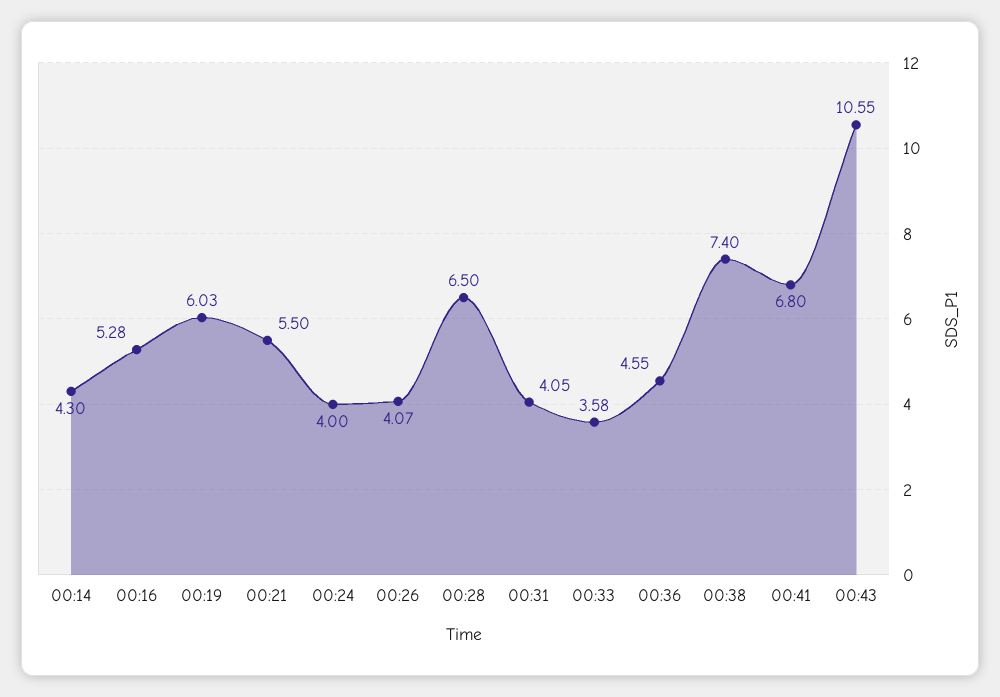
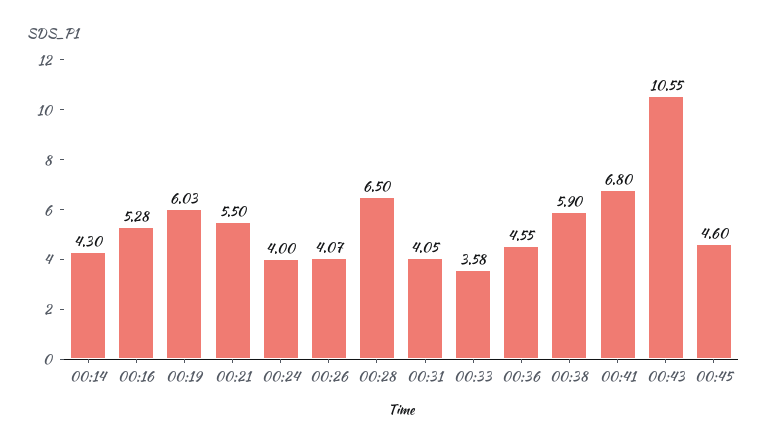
00:38: 7.4 -> 5.9
00:45: none -> 4.6

